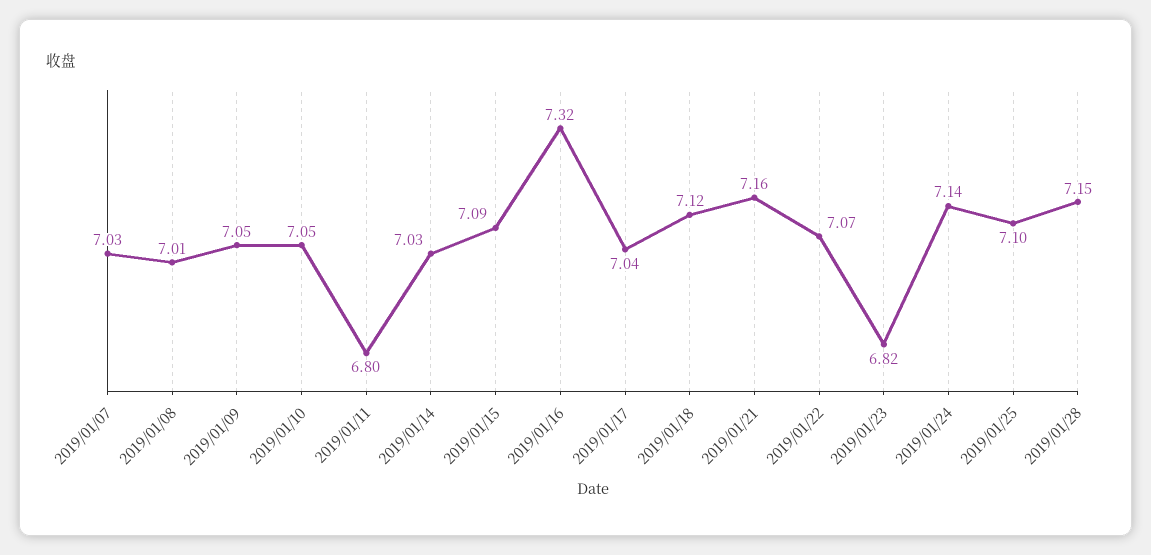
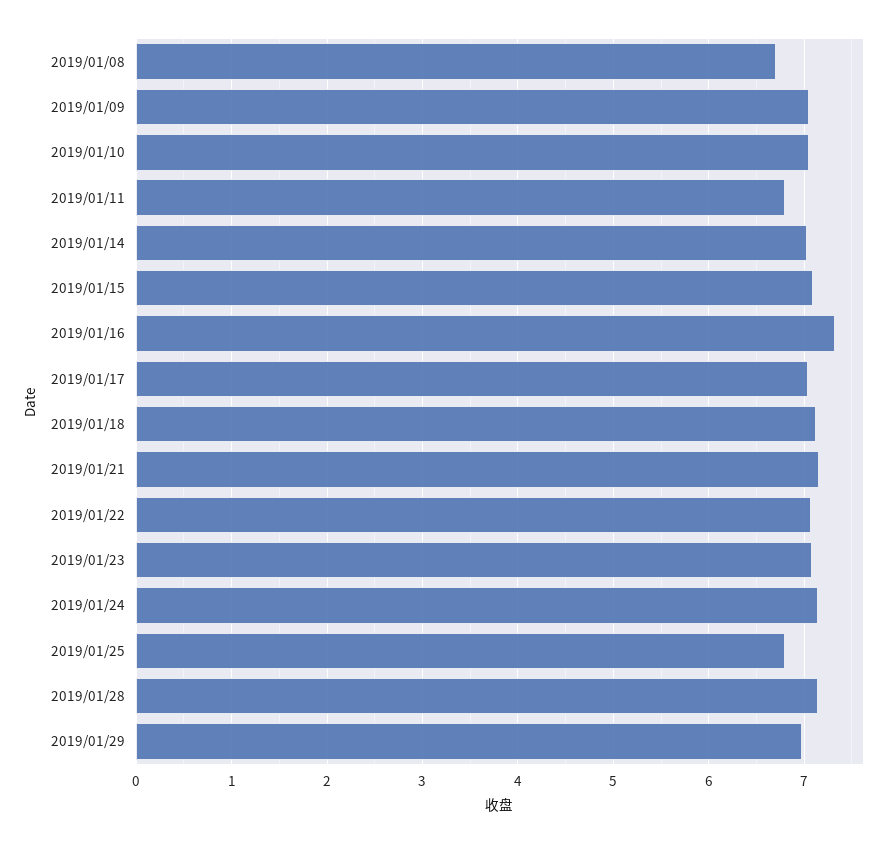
2019/01/07: 7.03 -> none
2019/01/08: 7.01 -> 6.7
2019/01/23: 6.82 -> 7.1
2019/01/25: 7.1 -> 6.8
2019/01/29: none -> 7

